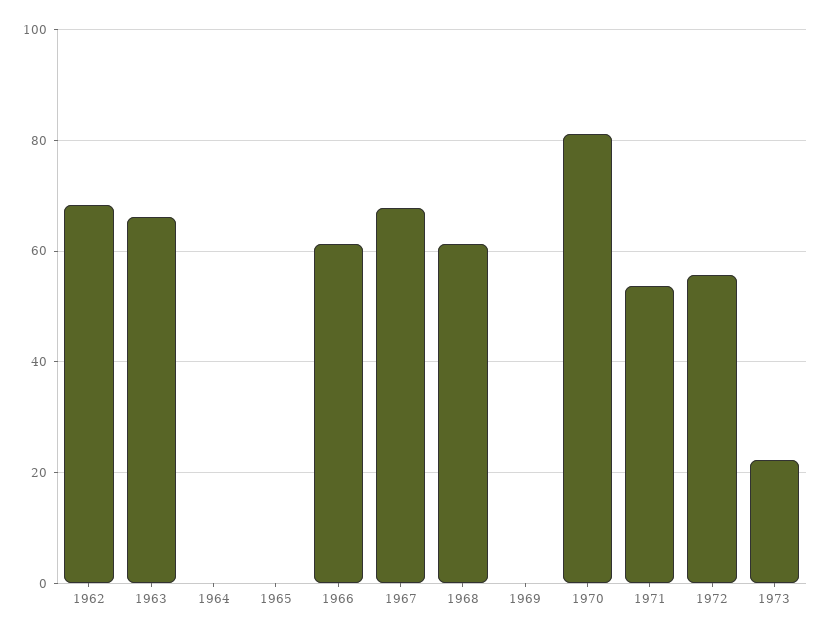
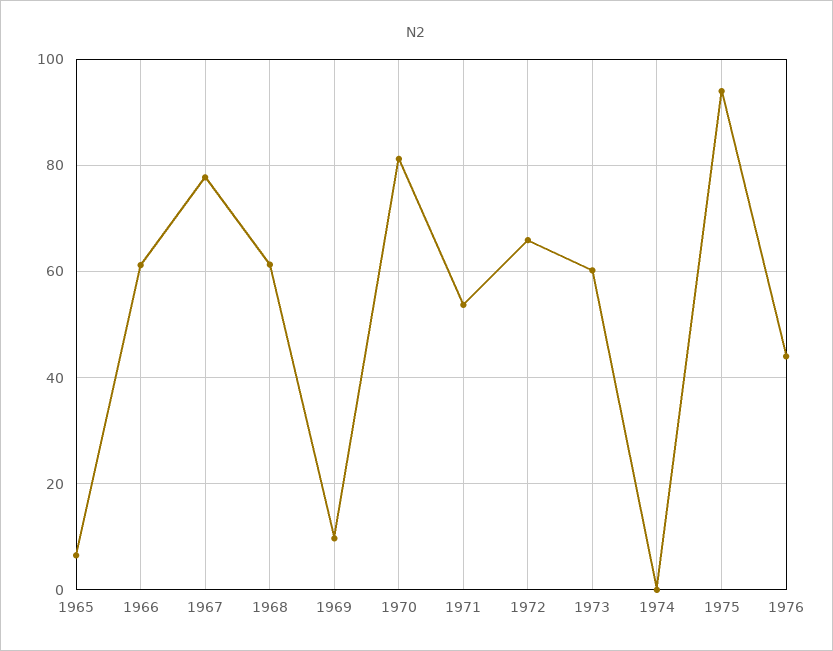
1962: 68 -> none
1963: 66 -> none
1964: 0 -> none
1965: 0 -> 6
1967: 68 -> 78
1969: 0 -> 10
1972: 56 -> 66
1973: 22 -> 60
1974: none -> 0
1975: none -> 94
1976: none -> 44

